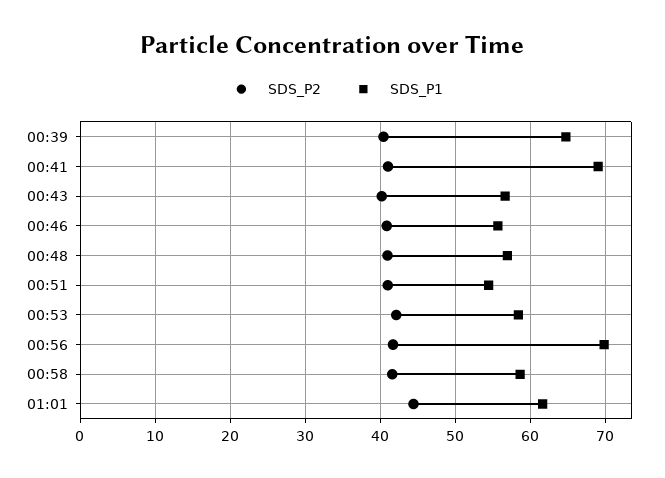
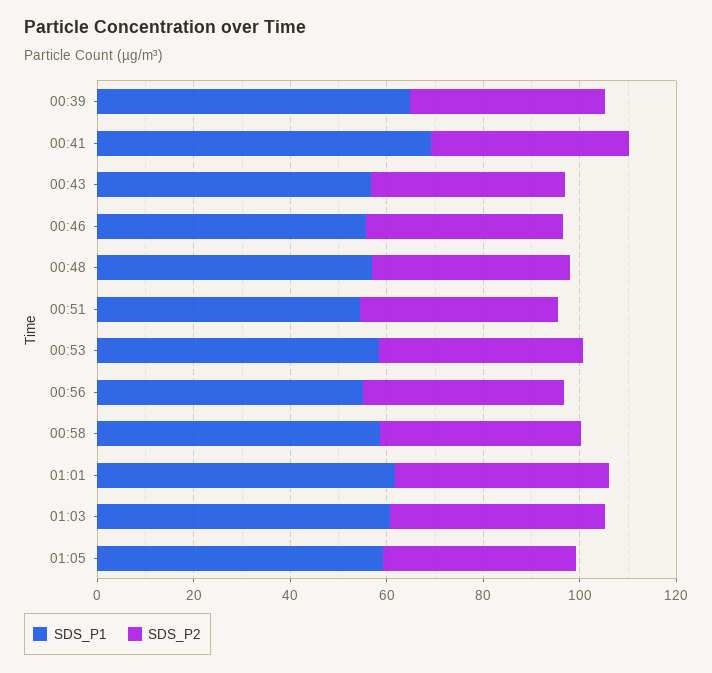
SDS_P1, 00:56: 70 -> 55
SDS_P1, 01:03: none -> 60
SDS_P2, 01:03: none -> 45
SDS_P1, 01:05: none -> 60
SDS_P2, 01:05: none -> 40

